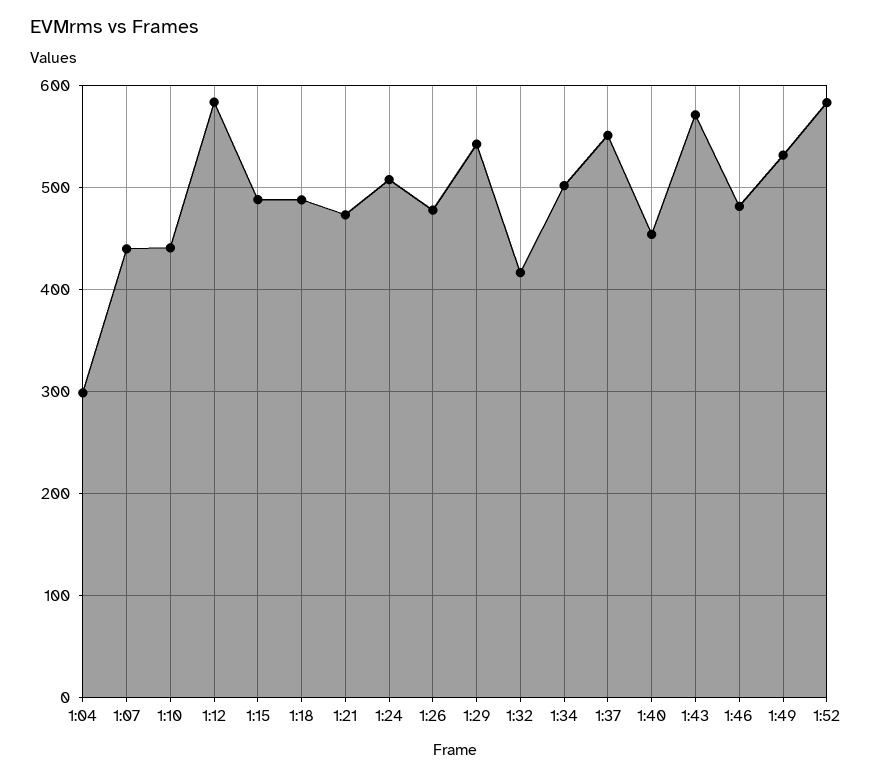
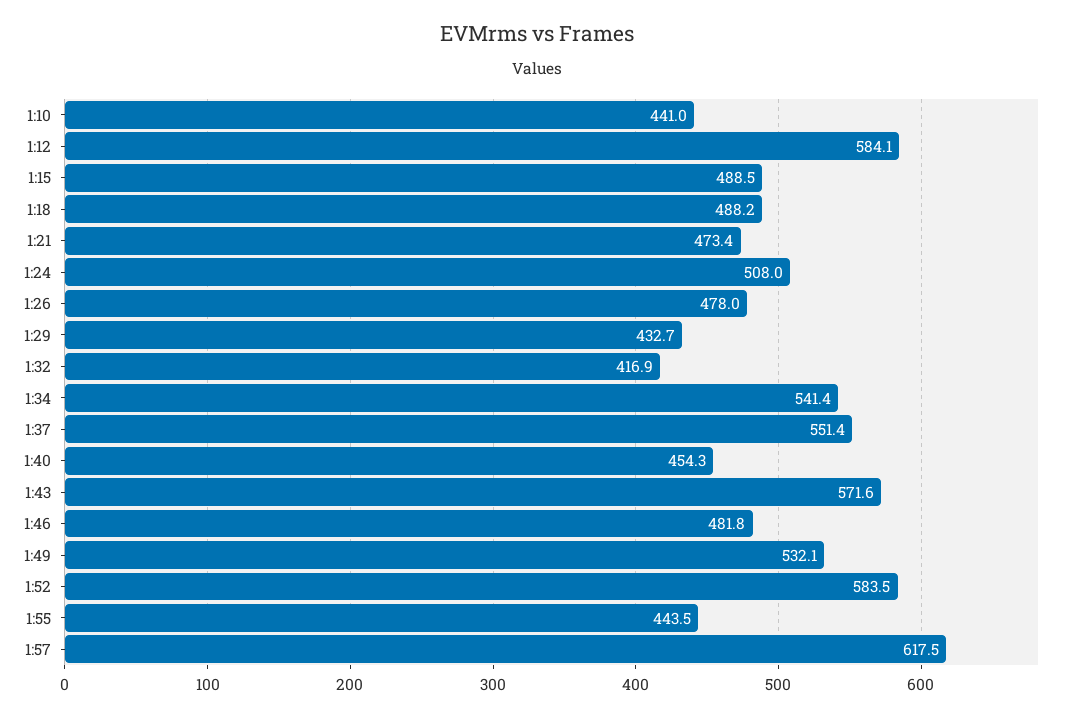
1:04: 300 -> none
1:07: 440 -> none
1:29: 540 -> 432.7
1:34: 500 -> 541.4
1:55: none -> 443.5
1:57: none -> 617.5

